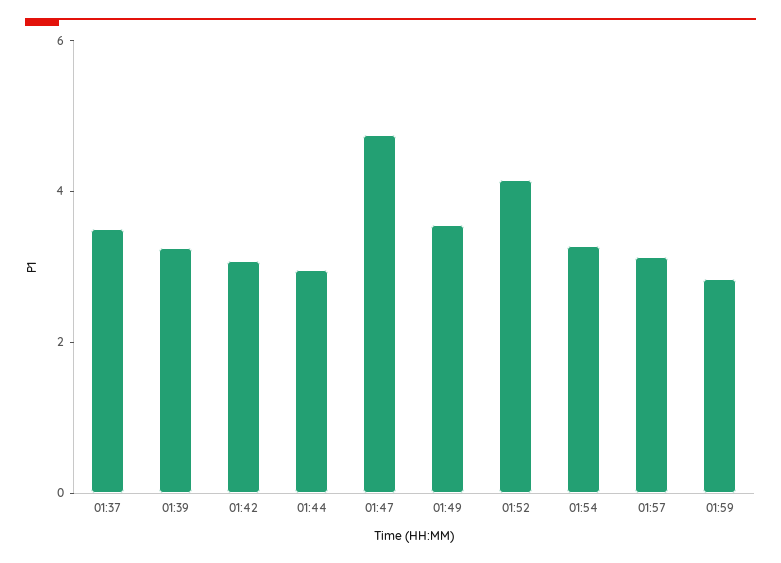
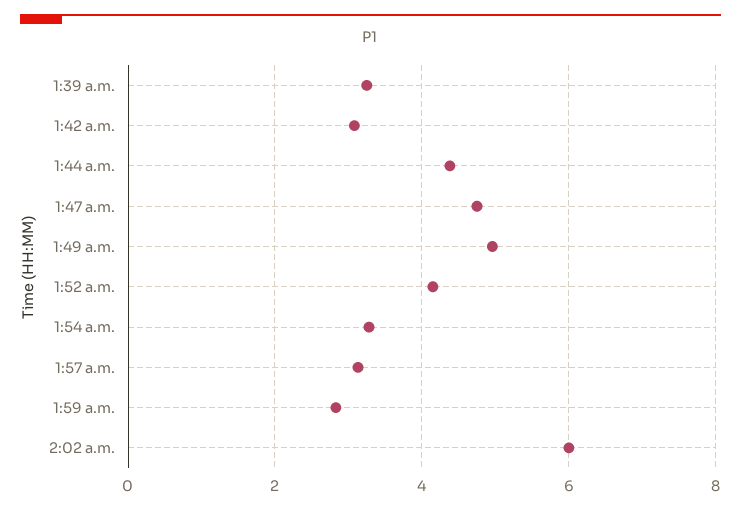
01:37: 3.5 -> none
01:44: 3 -> 4.4
01:49: 3.5 -> 5
2:02 a.m.: none -> 6

